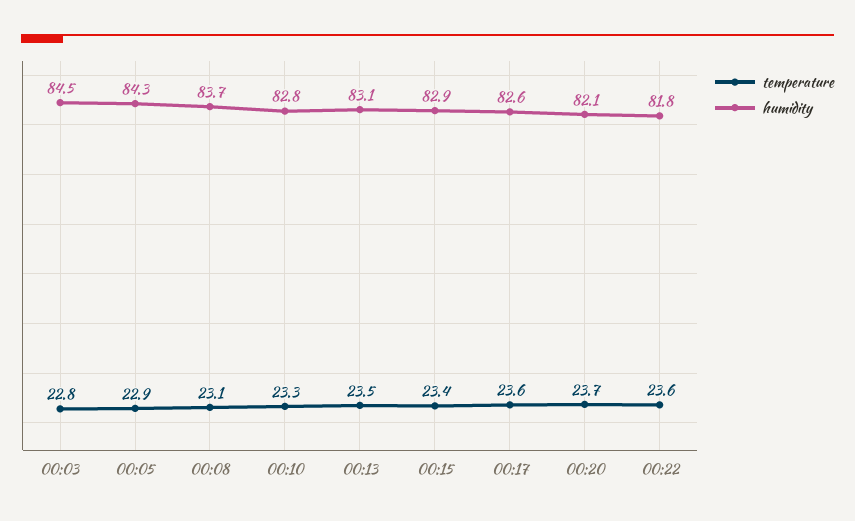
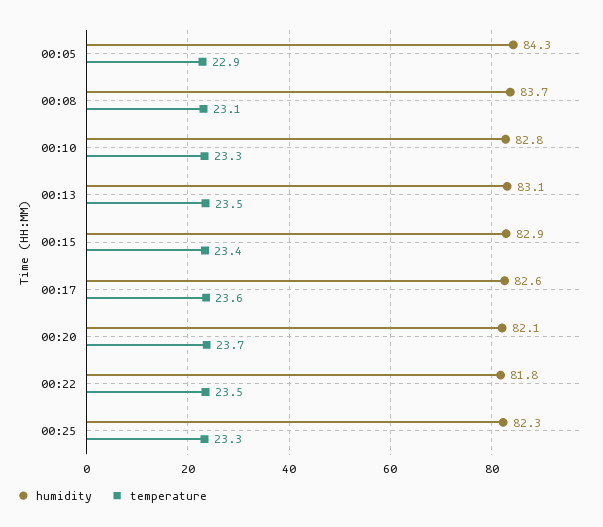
temperature, 00:03: 22.8 -> none
humidity, 00:03: 84.5 -> none
temperature, 00:22: 23.6 -> 23.5
humidity, 00:25: none -> 82.3
temperature, 00:25: none -> 23.3

